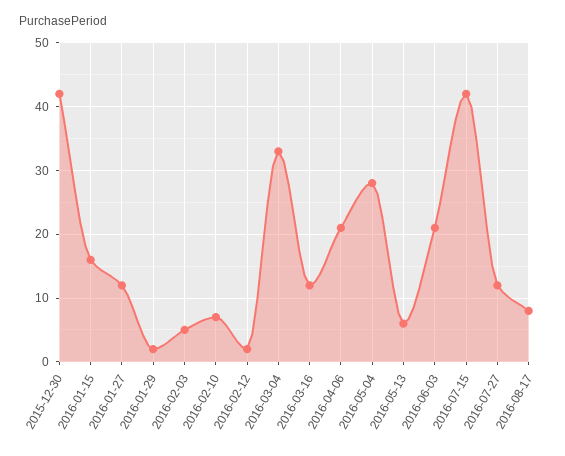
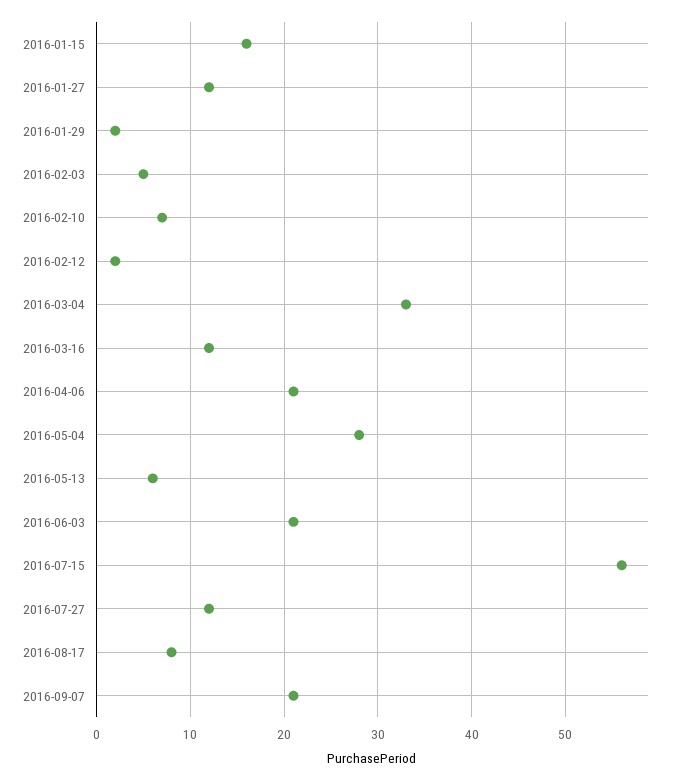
2015-12-30: 42 -> none
2016-07-15: 42 -> 56
2016-09-07: none -> 21

